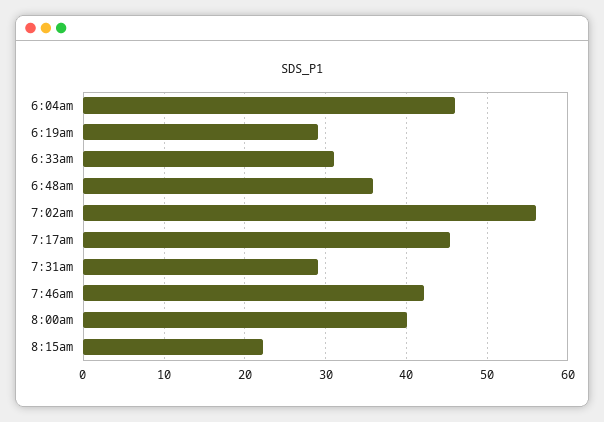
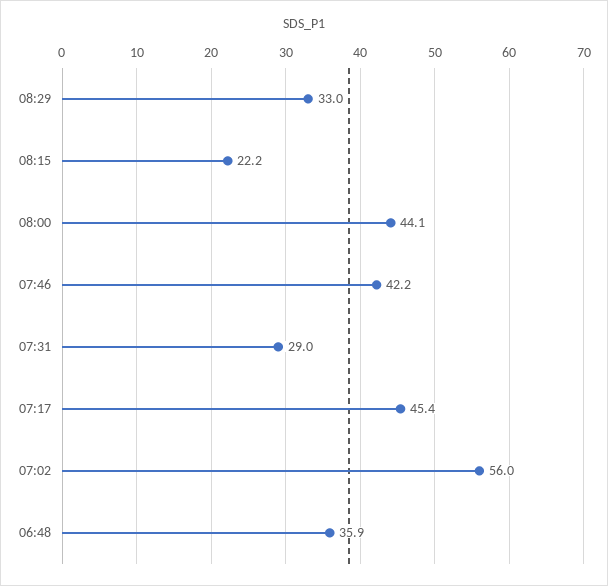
6:04am: 46 -> none
6:19am: 29 -> none
6:33am: 31 -> none
8:00am: 40 -> 44.1
08:29: none -> 33

